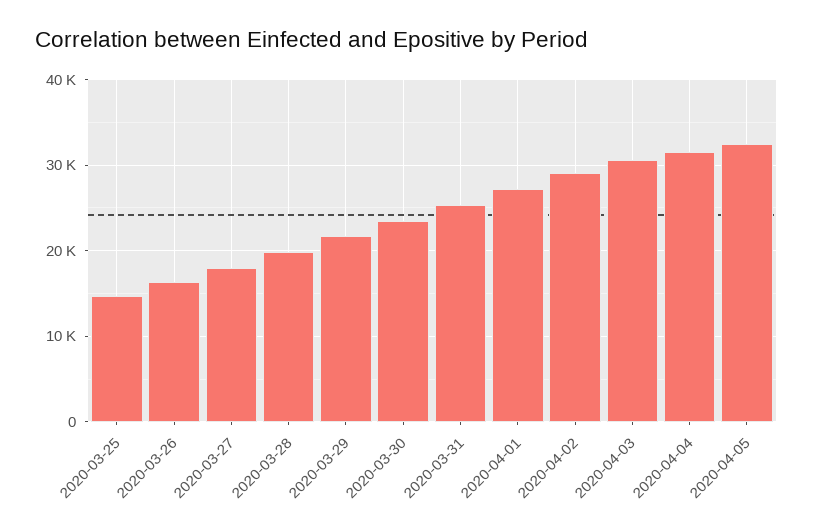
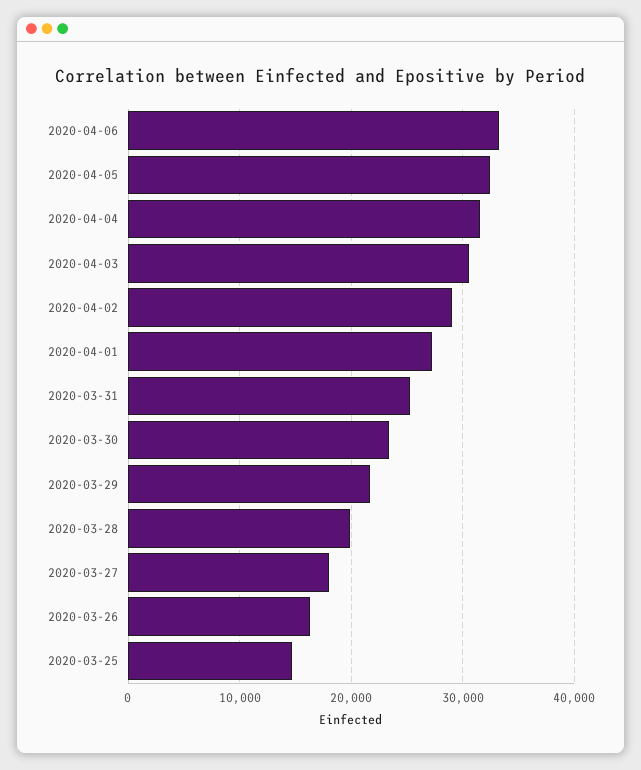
2020-04-06: none -> 33000

